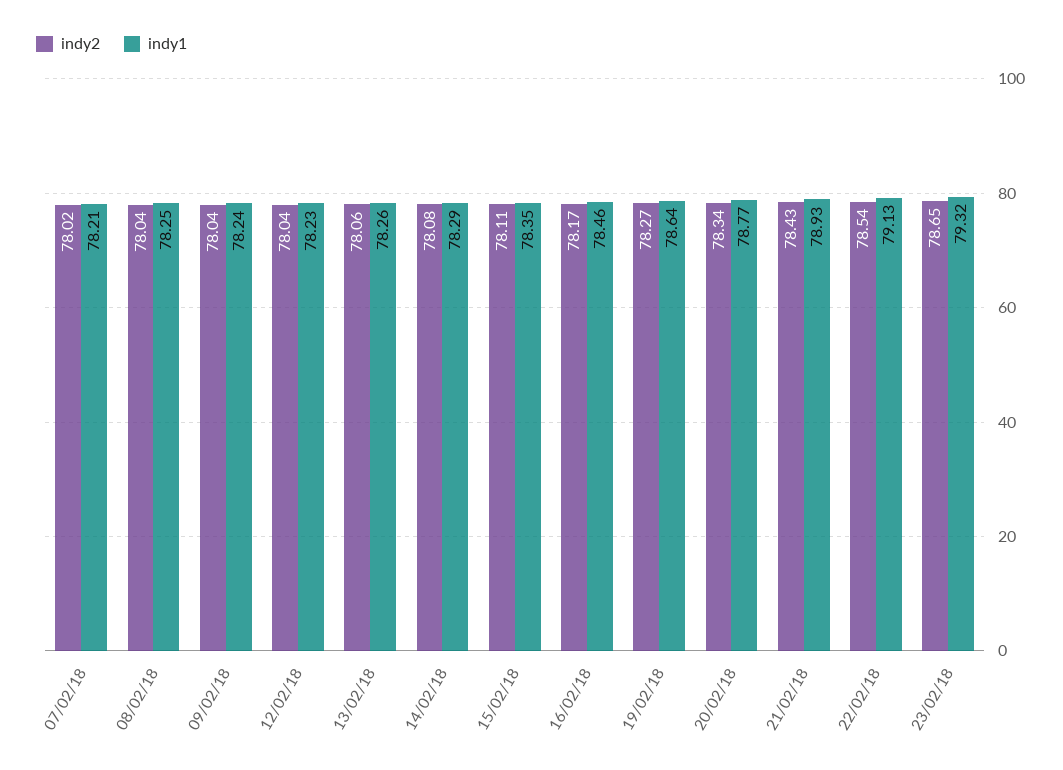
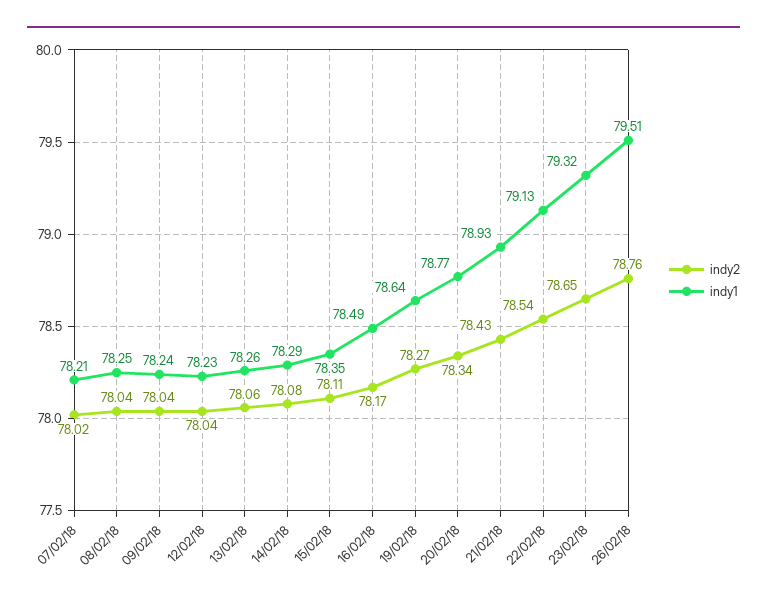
indy1, 16/02/18: 78.46 -> 78.49
indy2, 26/02/18: none -> 78.76
indy1, 26/02/18: none -> 79.51

